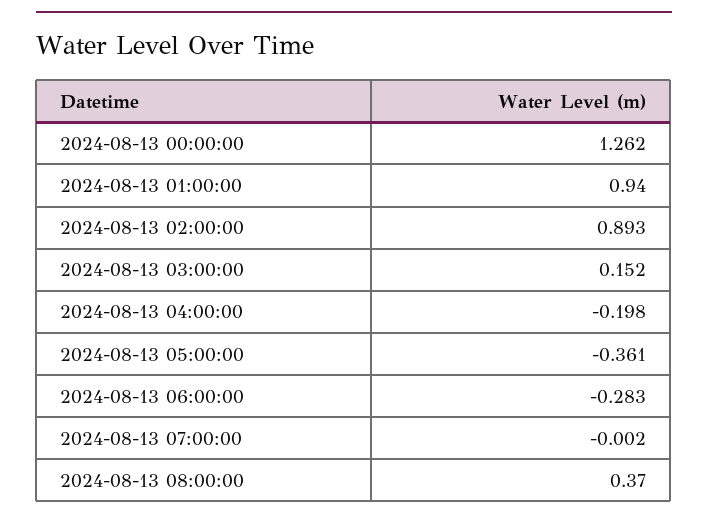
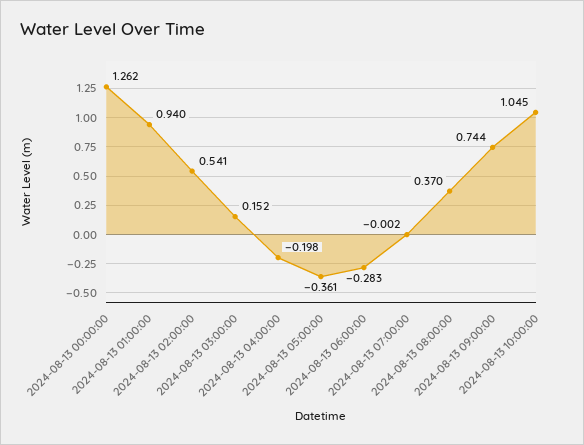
2024-08-13 02:00:00: 0.893 -> 0.541
2024-08-13 09:00:00: none -> 0.744
2024-08-13 10:00:00: none -> 1.045

